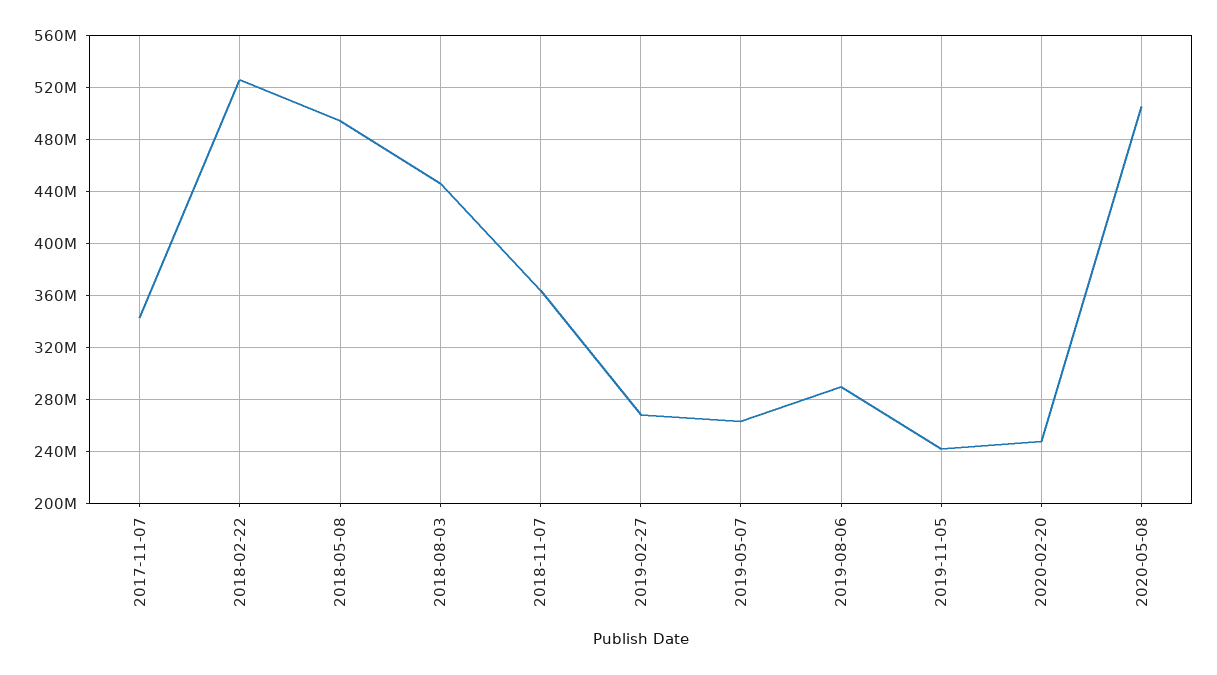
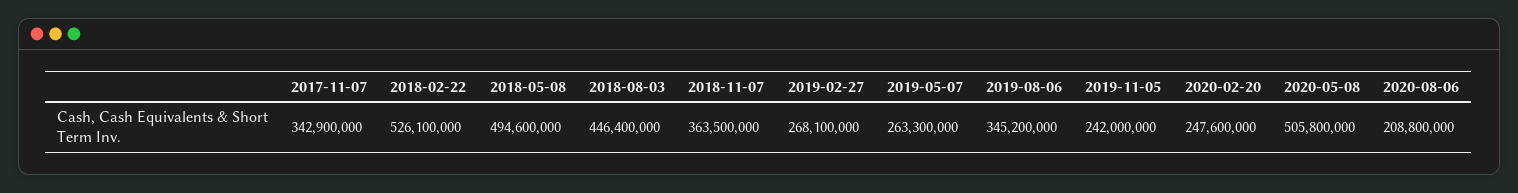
2019-08-06: 290000000 -> 345200000
2020-08-06: none -> 208800000

